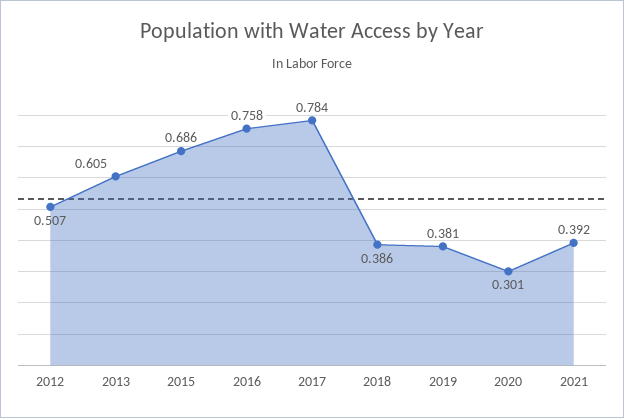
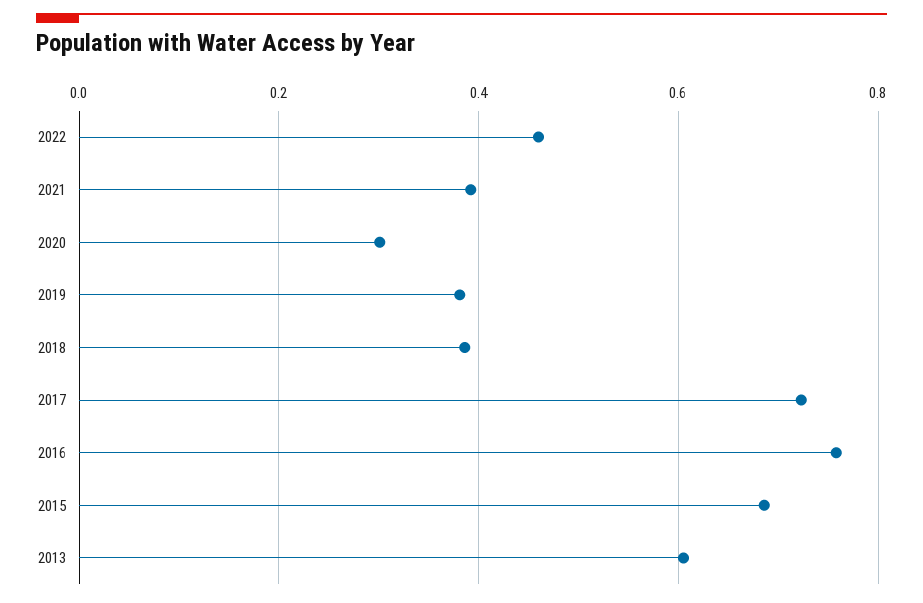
2012: 0.507 -> none
2017: 0.784 -> 0.72
2022: none -> 0.46

